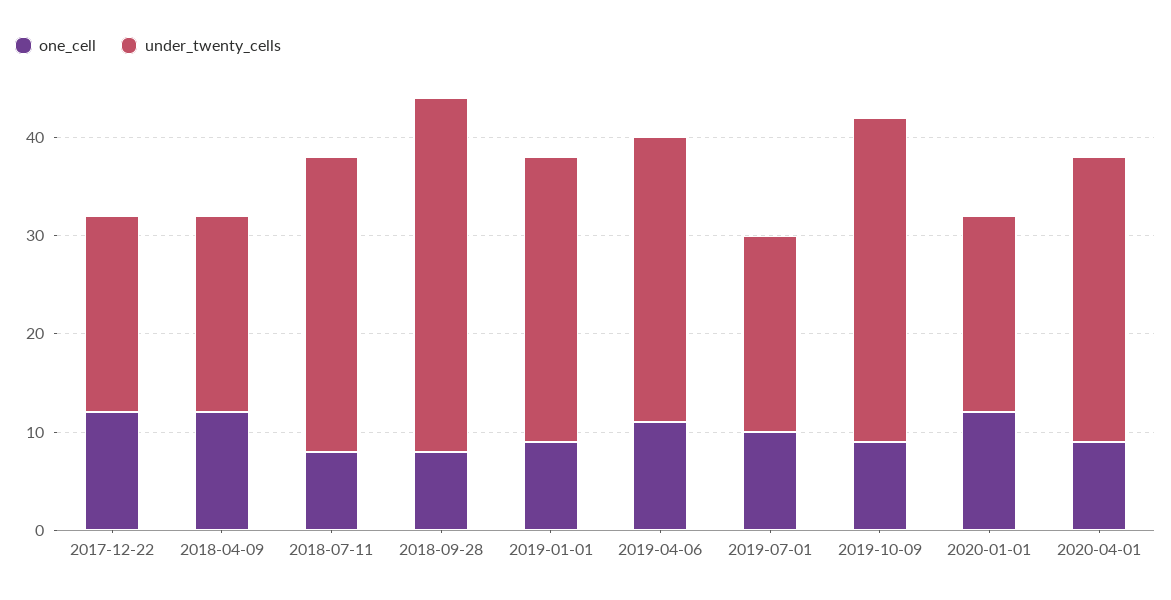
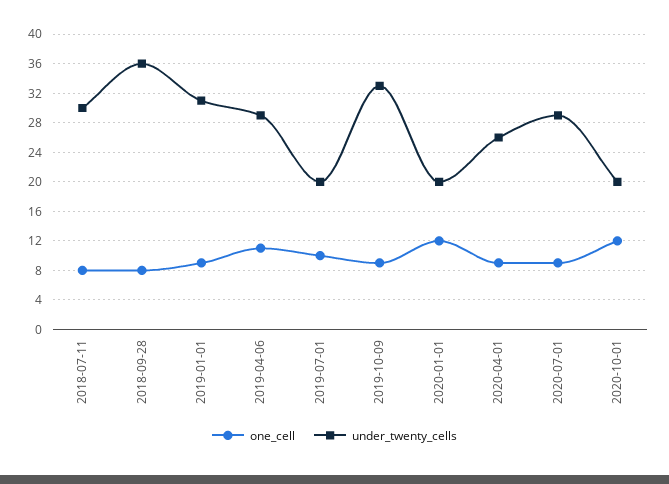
one_cell, 2017-12-22: 12 -> none
under_twenty_cells, 2017-12-22: 20 -> none
one_cell, 2018-04-09: 12 -> none
under_twenty_cells, 2018-04-09: 20 -> none
under_twenty_cells, 2019-01-01: 29 -> 31
under_twenty_cells, 2020-04-01: 29 -> 26
one_cell, 2020-07-01: none -> 9
under_twenty_cells, 2020-07-01: none -> 29
one_cell, 2020-10-01: none -> 12
under_twenty_cells, 2020-10-01: none -> 20

